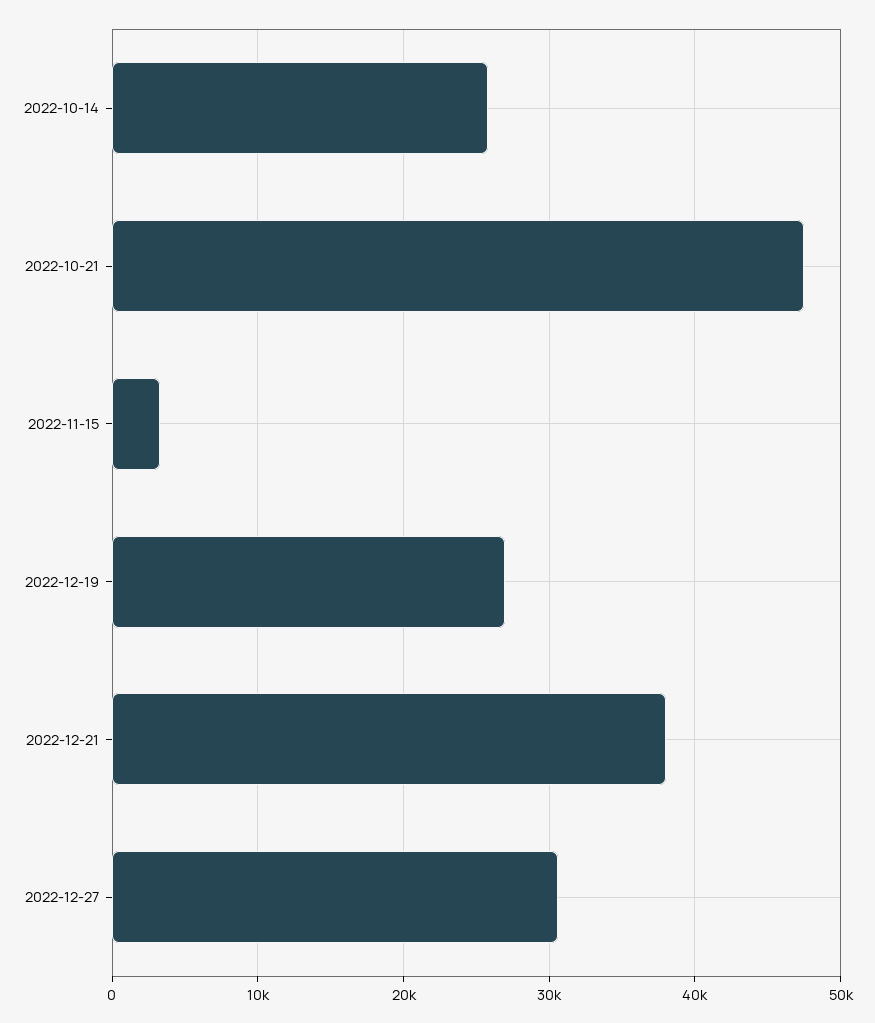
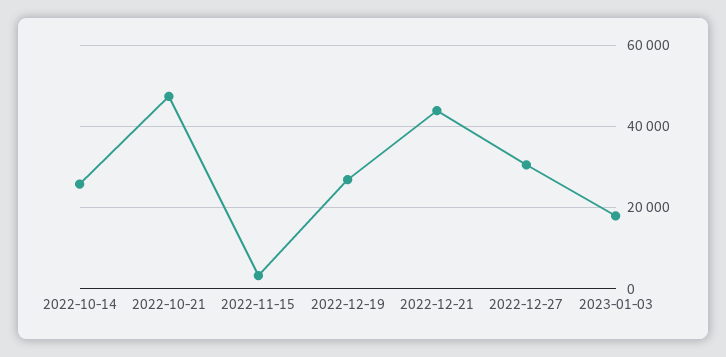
2022-12-21: 38000 -> 44000
2023-01-03: none -> 18000

